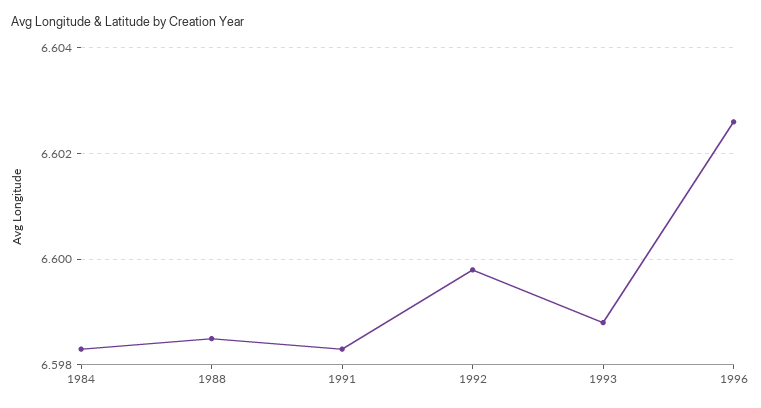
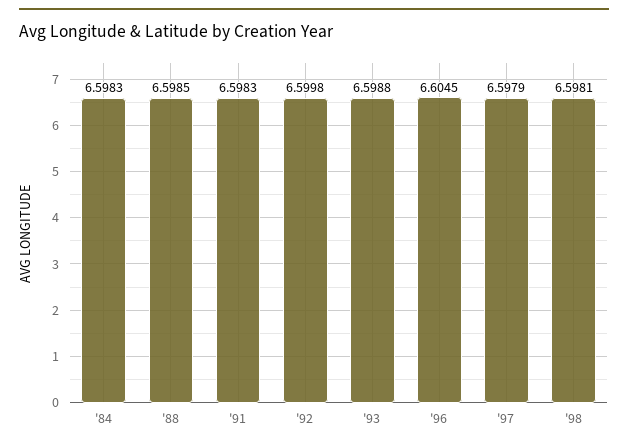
1996: 6.6025 -> 6.6045
'97: none -> 6.5979
'98: none -> 6.5981

